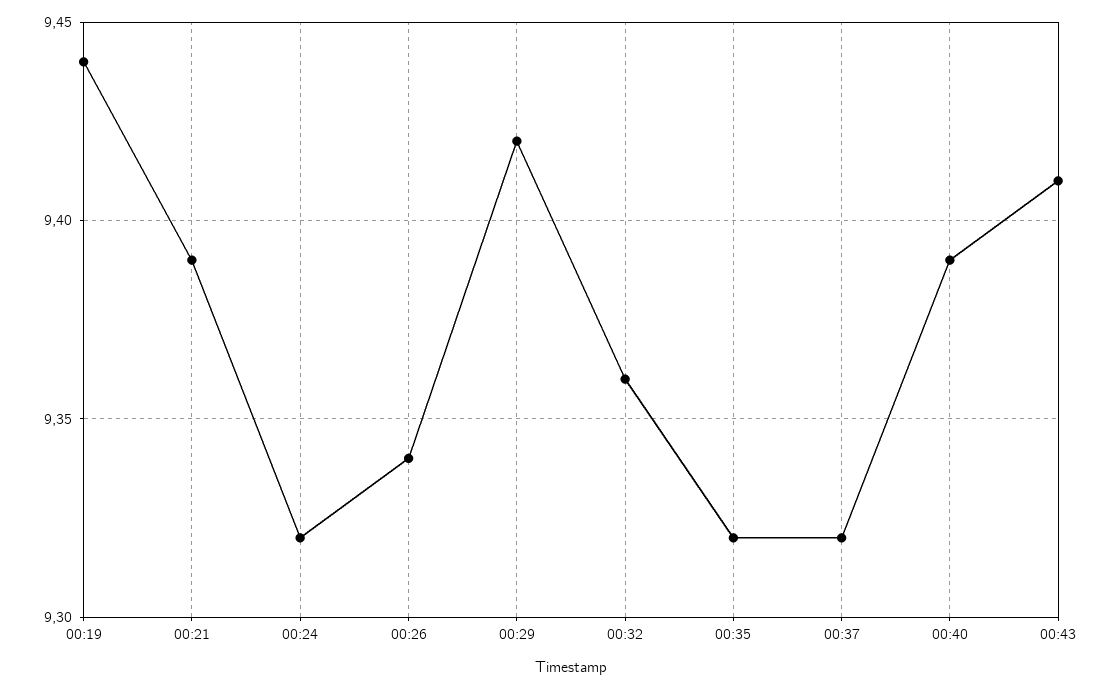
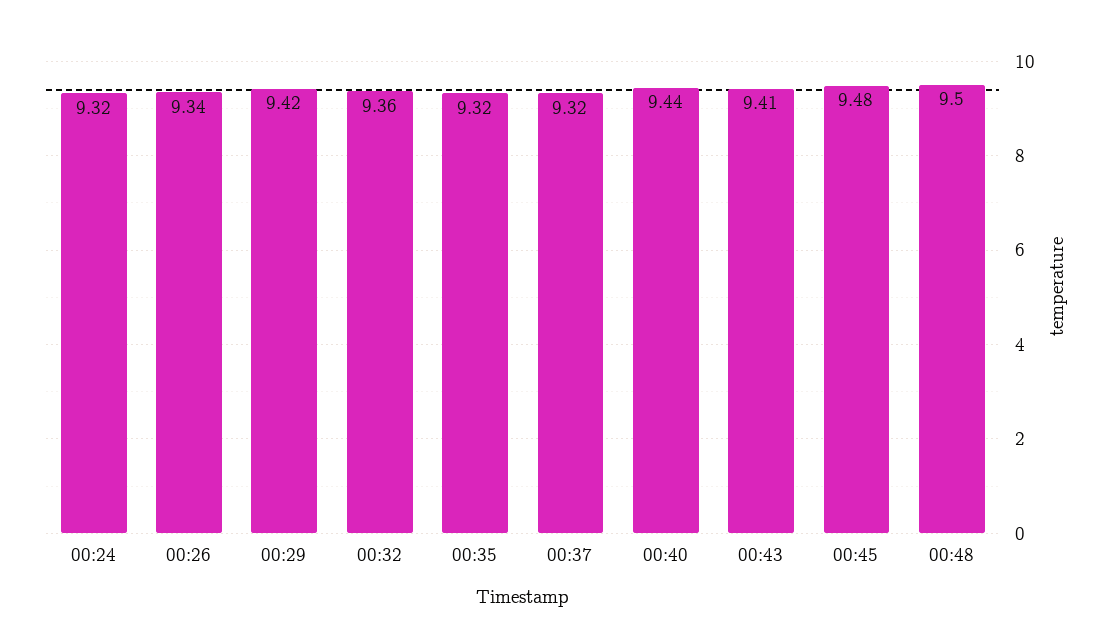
00:19: 9.44 -> none
00:21: 9.39 -> none
00:40: 9.39 -> 9.44
00:45: none -> 9.48
00:48: none -> 9.5

